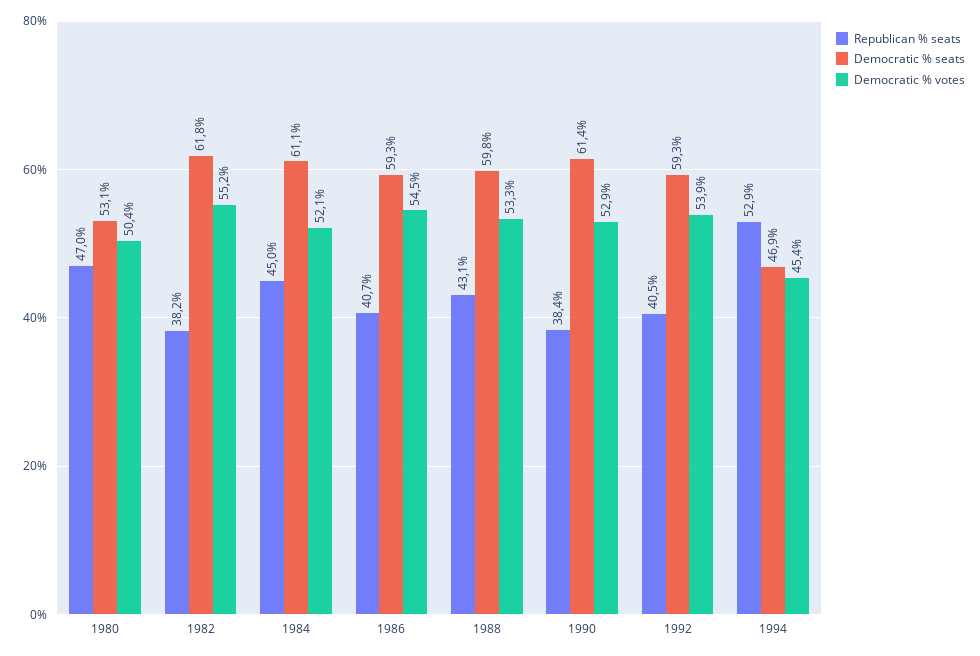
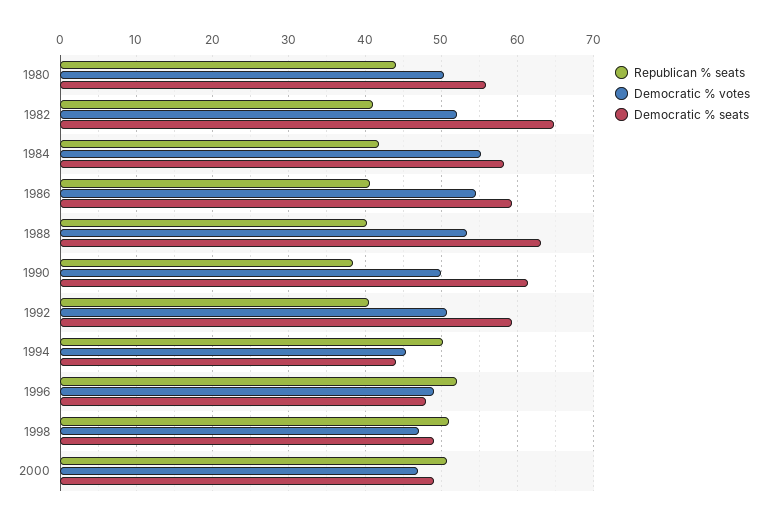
Republican % seats, 1980: 47 -> 44
Democratic % seats, 1980: 53.1 -> 56
Republican % seats, 1982: 38.2 -> 41
Democratic % seats, 1982: 61.8 -> 65
Democratic % votes, 1982: 55.2 -> 52
Republican % seats, 1984: 45 -> 42
Democratic % seats, 1984: 61.1 -> 58
Democratic % votes, 1984: 52.1 -> 55
Republican % seats, 1988: 43.1 -> 40
Democratic % seats, 1988: 59.8 -> 63
Democratic % votes, 1990: 52.9 -> 50
Democratic % votes, 1992: 53.9 -> 51
Republican % seats, 1994: 52.9 -> 50
Democratic % seats, 1994: 46.9 -> 44
Republican % seats, 1996: none -> 52
Democratic % votes, 1996: none -> 49
Democratic % seats, 1996: none -> 48
Republican % seats, 1998: none -> 51
Democratic % votes, 1998: none -> 47
Democratic % seats, 1998: none -> 49
Republican % seats, 2000: none -> 51
Democratic % votes, 2000: none -> 47
Democratic % seats, 2000: none -> 49

